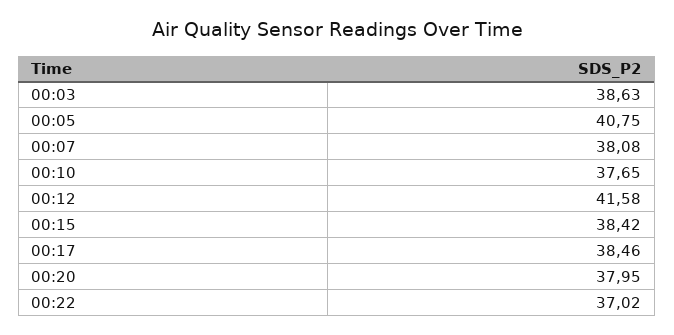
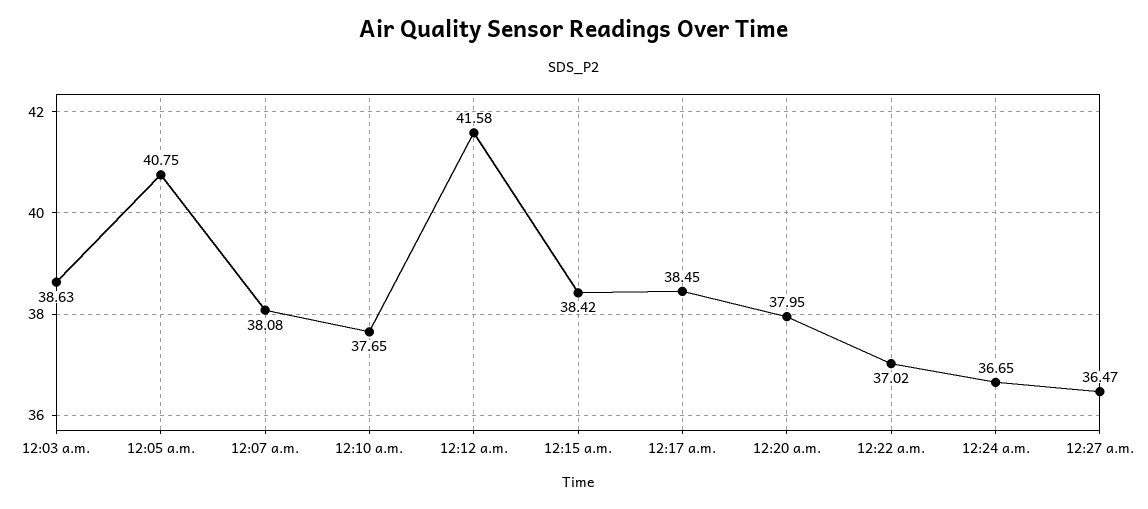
00:17: 38.46 -> 38.45
12:24 a.m.: none -> 36.65
12:27 a.m.: none -> 36.47

